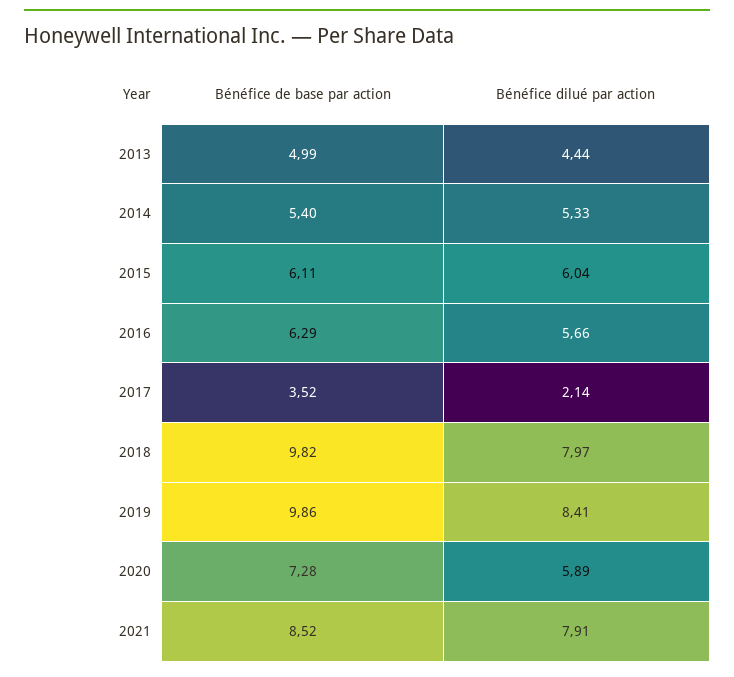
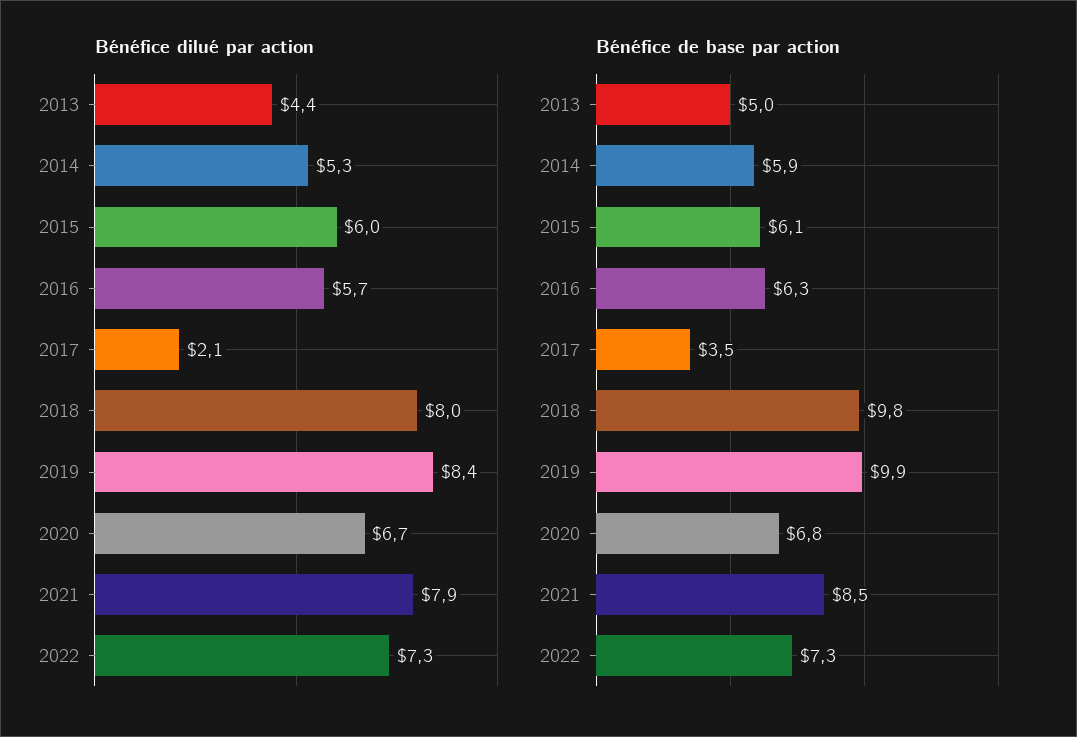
Bénéfice de base par action, 2014: 5.4 -> 5.9
Bénéfice de base par action, 2020: 7.28 -> 6.8
Bénéfice dilué par action, 2020: 5.89 -> 6.7
Bénéfice dilué par action, 2022: none -> 7.3
Bénéfice de base par action, 2022: none -> 7.3

